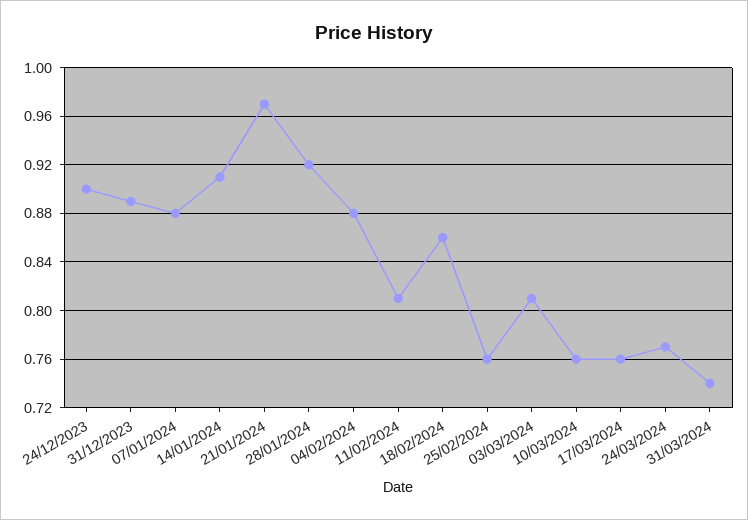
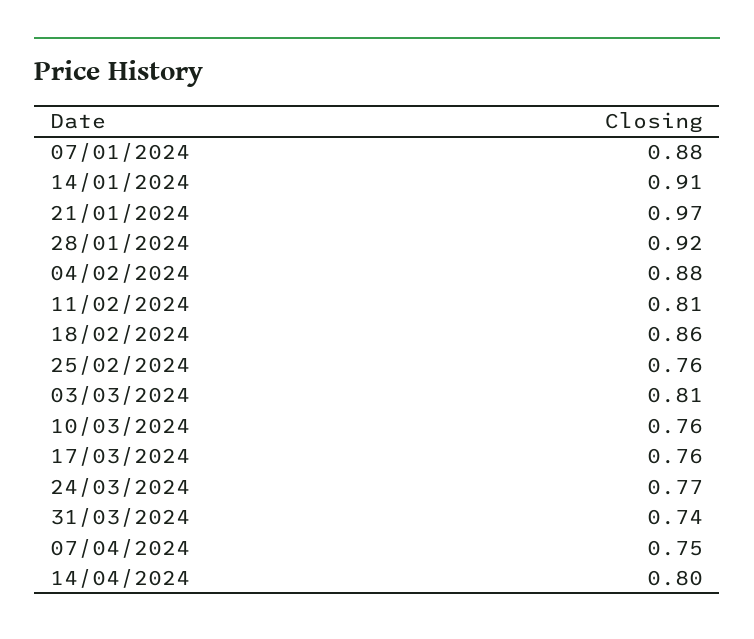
24/12/2023: 0.9 -> none
31/12/2023: 0.89 -> none
07/04/2024: none -> 0.75
14/04/2024: none -> 0.8

